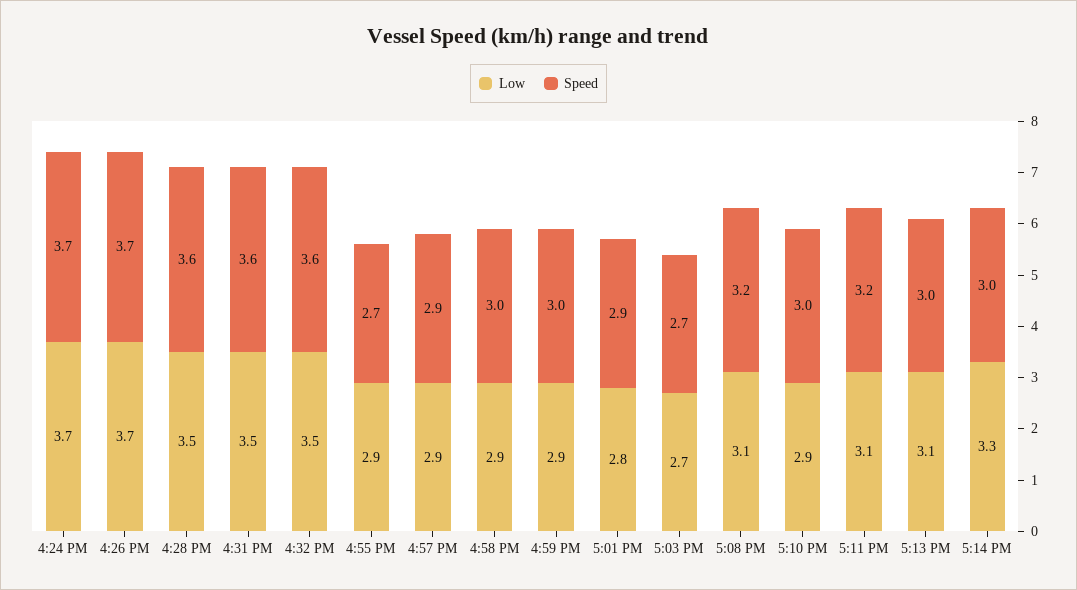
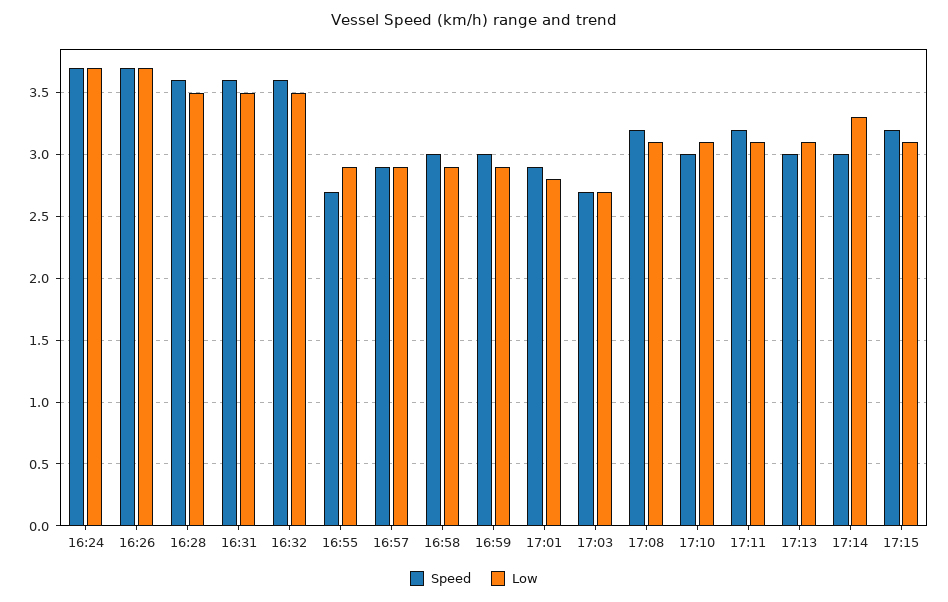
Low, 5:10 PM: 2.9 -> 3.1
Speed, 17:15: none -> 3.2
Low, 17:15: none -> 3.1

